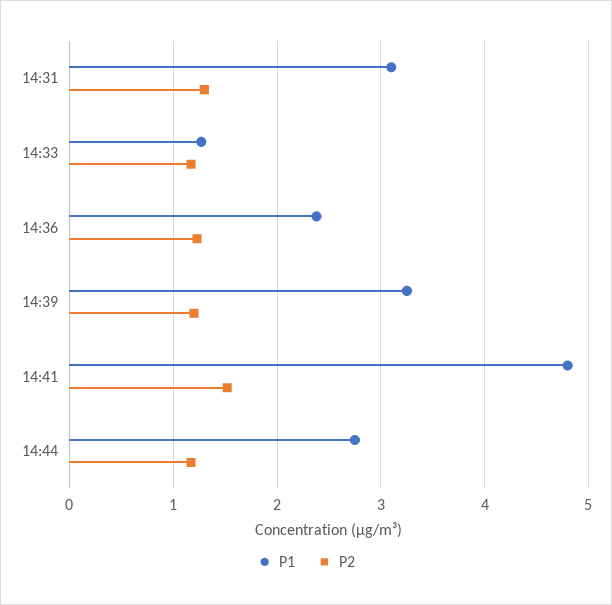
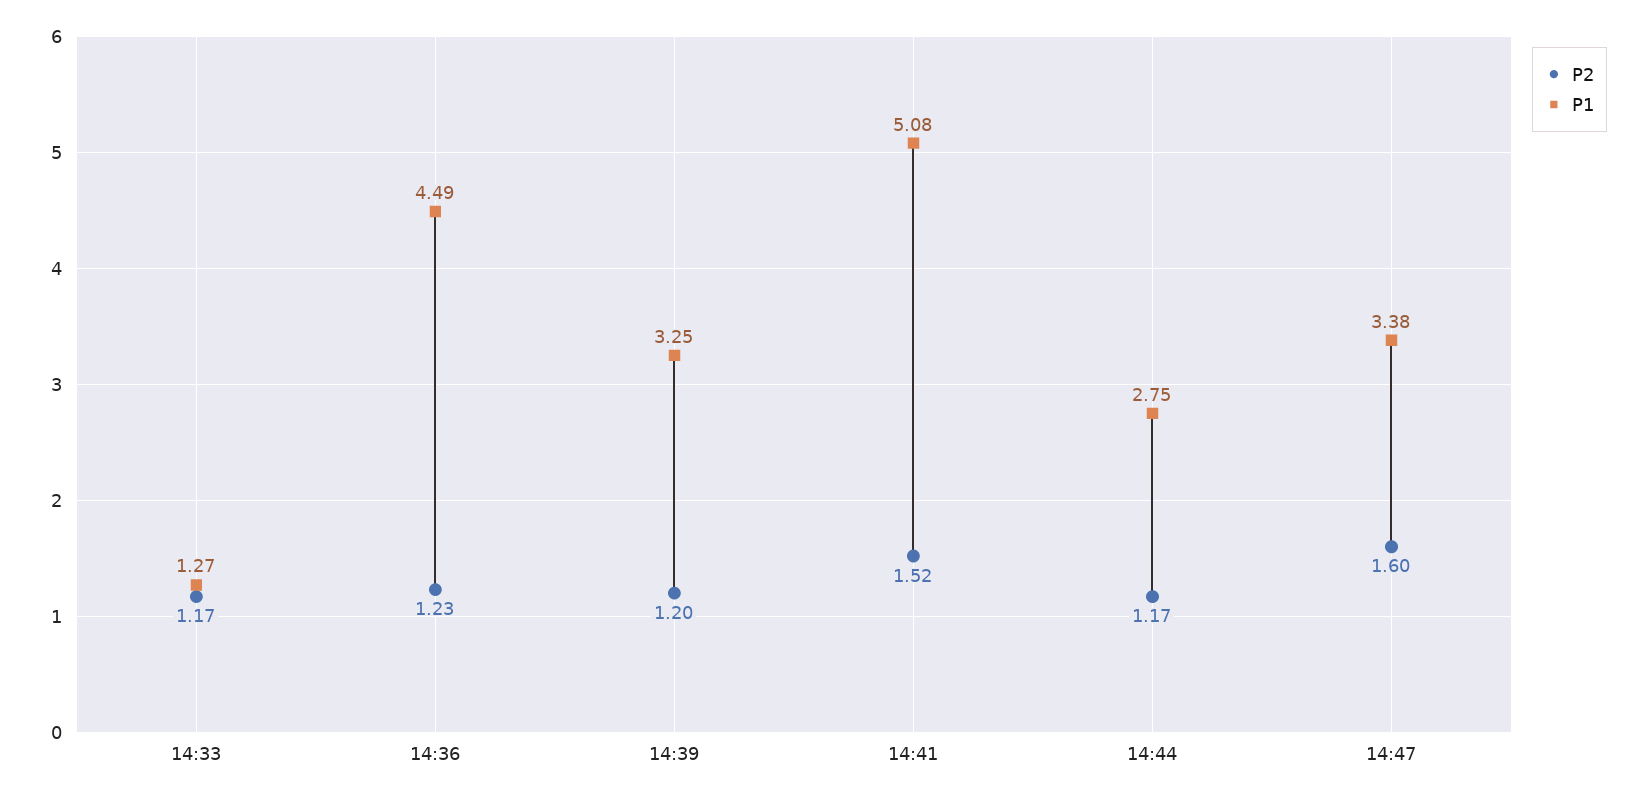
P1, 14:31: 3.1 -> none
P2, 14:31: 1.3 -> none
P1, 14:36: 2.4 -> 4.49
P1, 14:41: 4.8 -> 5.08
P2, 14:47: none -> 1.6
P1, 14:47: none -> 3.38

